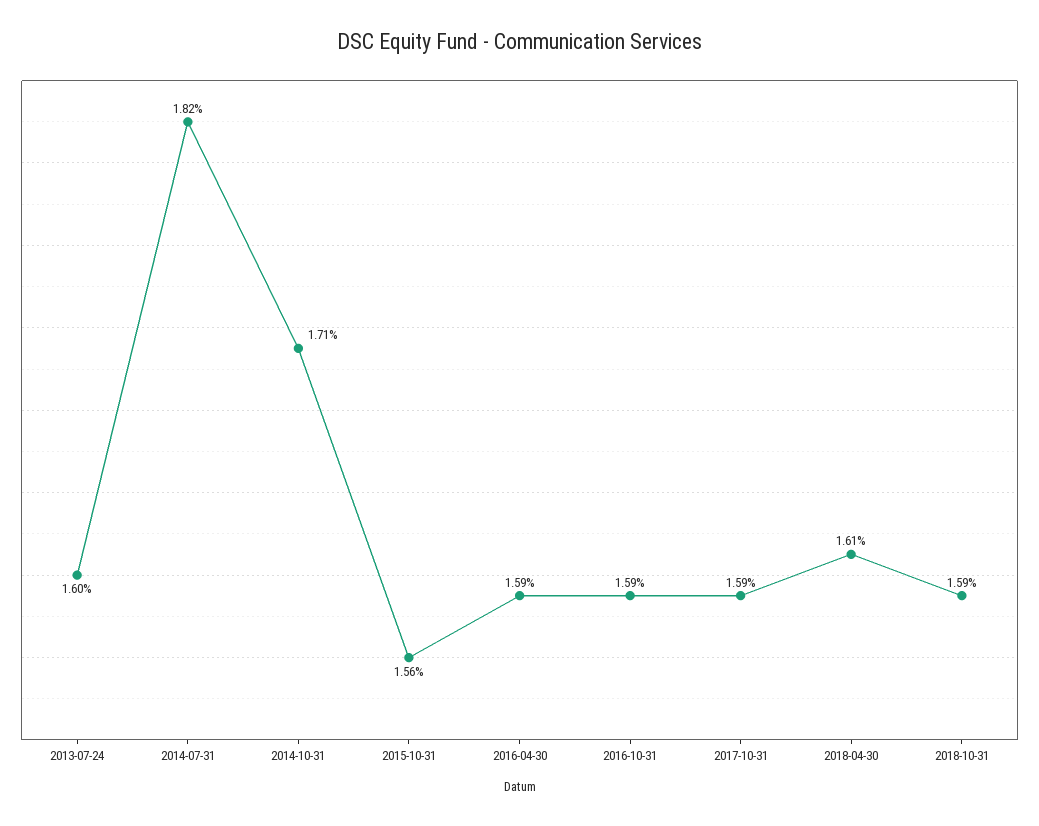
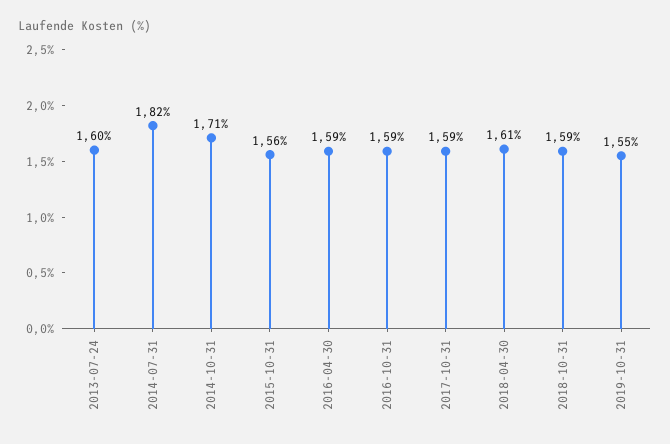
2019-10-31: none -> 1.55

